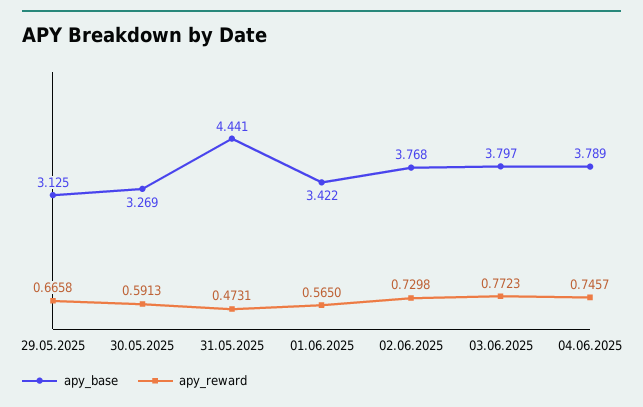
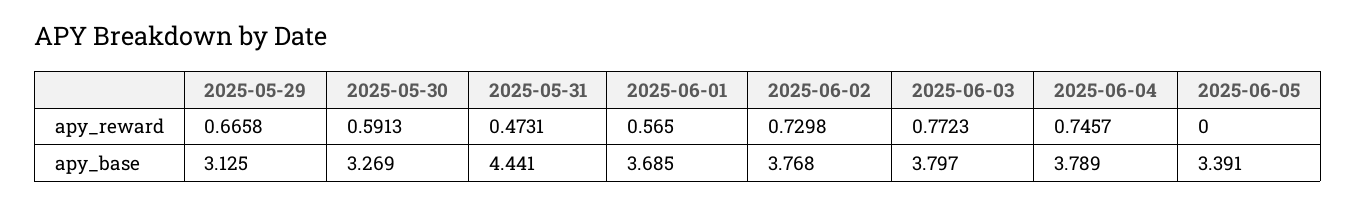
apy_base, 01.06.2025: 3.422 -> 3.685
apy_reward, 2025-06-05: none -> 0
apy_base, 2025-06-05: none -> 3.391

